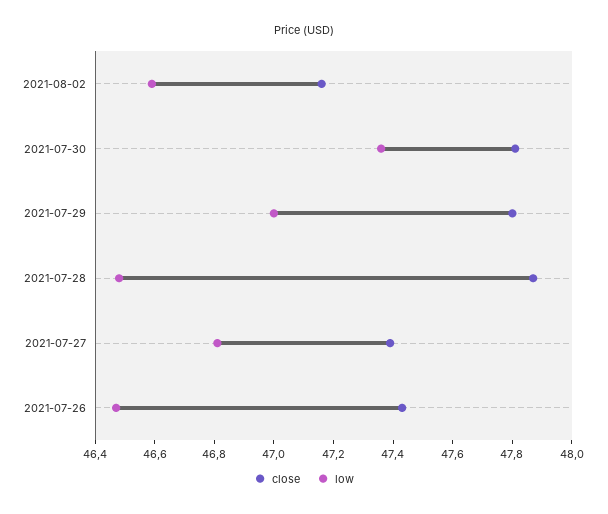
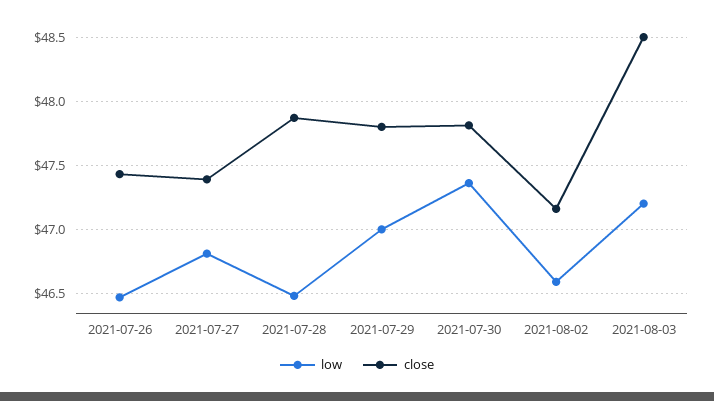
low, 2021-08-03: none -> 47.2
close, 2021-08-03: none -> 48.5

